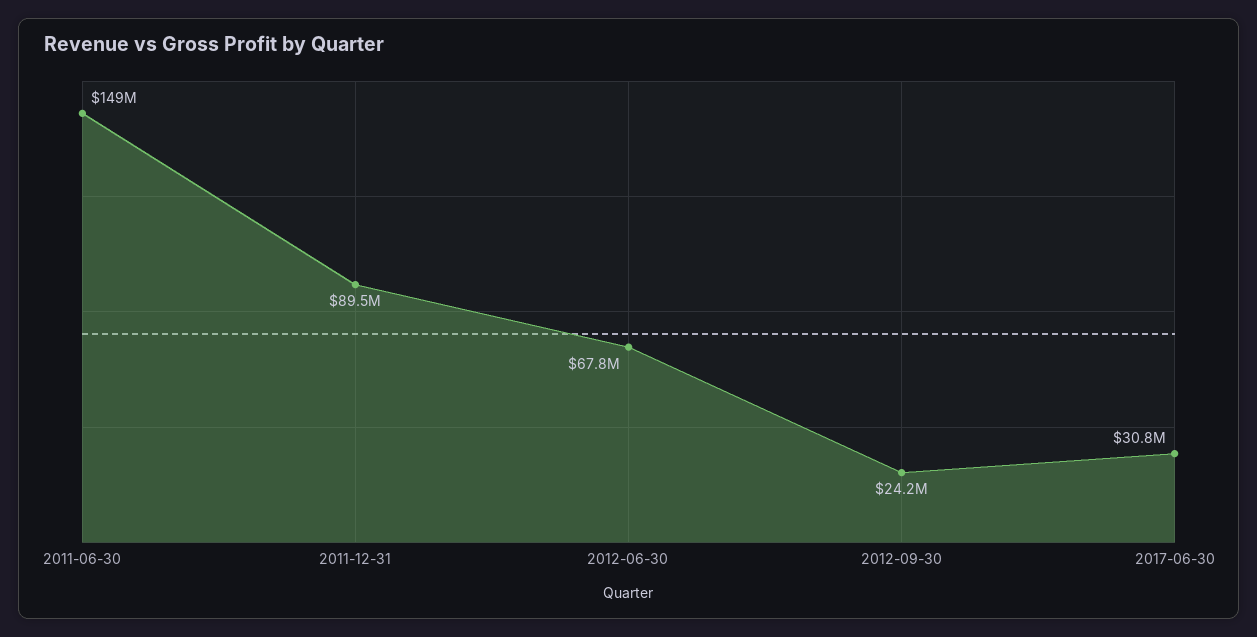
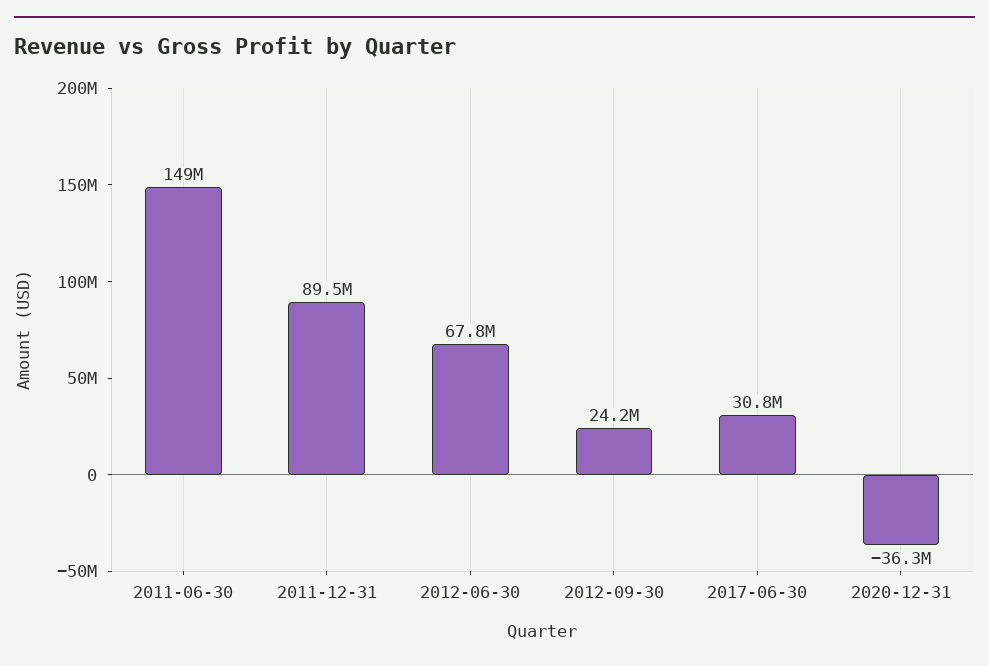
2020-12-31: none -> -36300000

